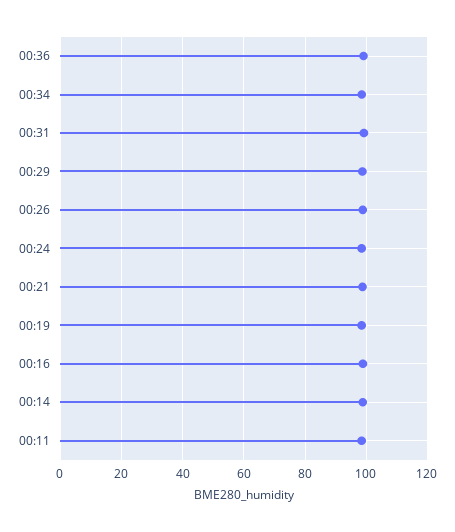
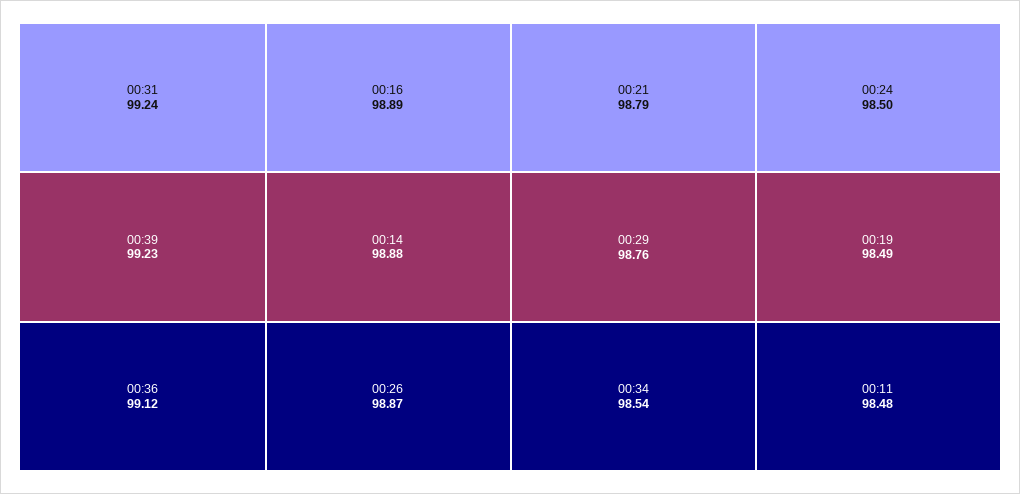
00:39: none -> 99.23

